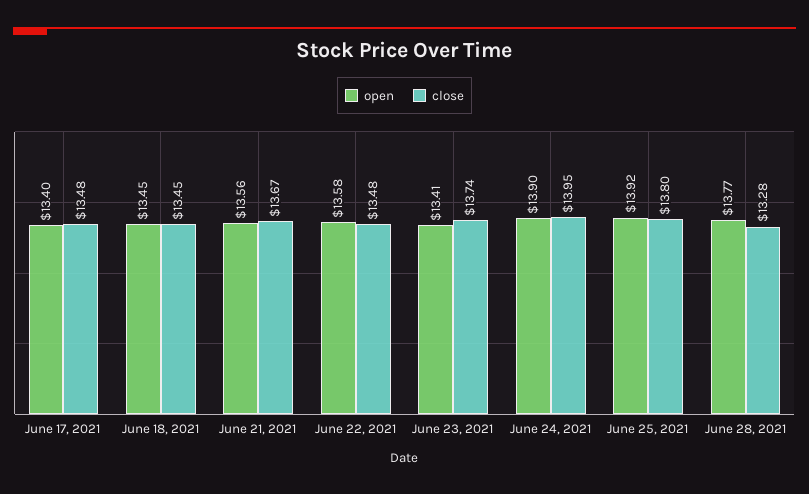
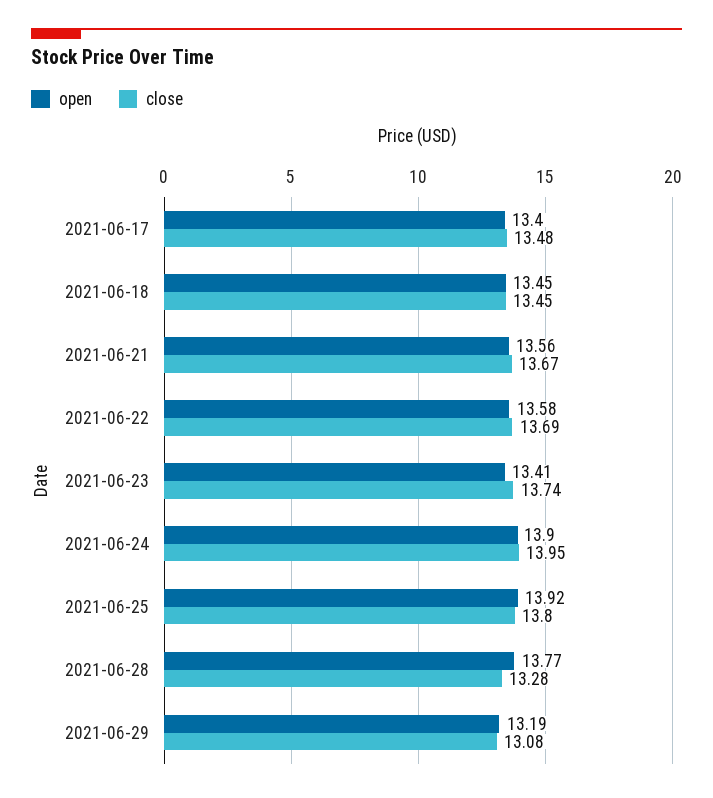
close, June 22, 2021: 13.48 -> 13.69
open, 2021-06-29: none -> 13.19
close, 2021-06-29: none -> 13.08

